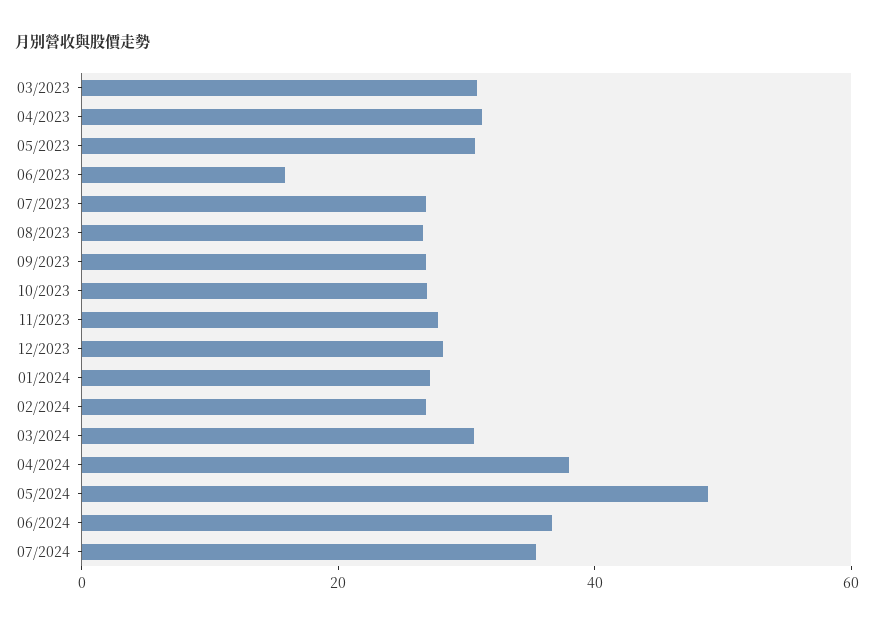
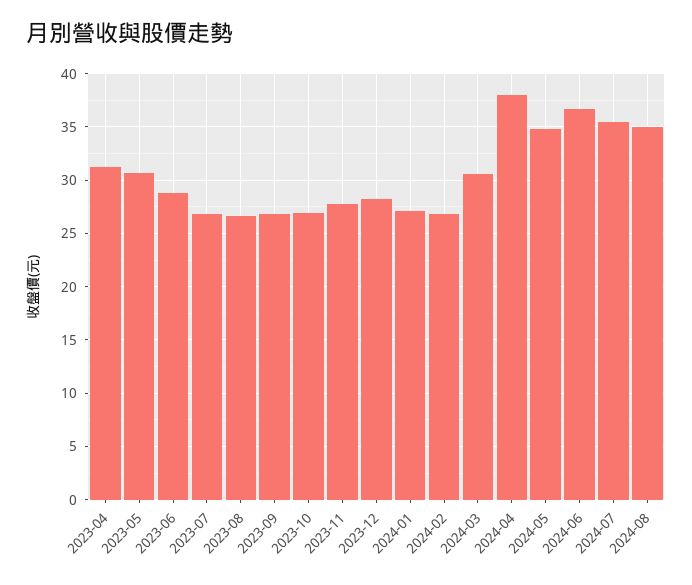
03/2023: 30 -> none
06/2023: 15 -> 29
05/2024: 50 -> 35
2024-08: none -> 35

